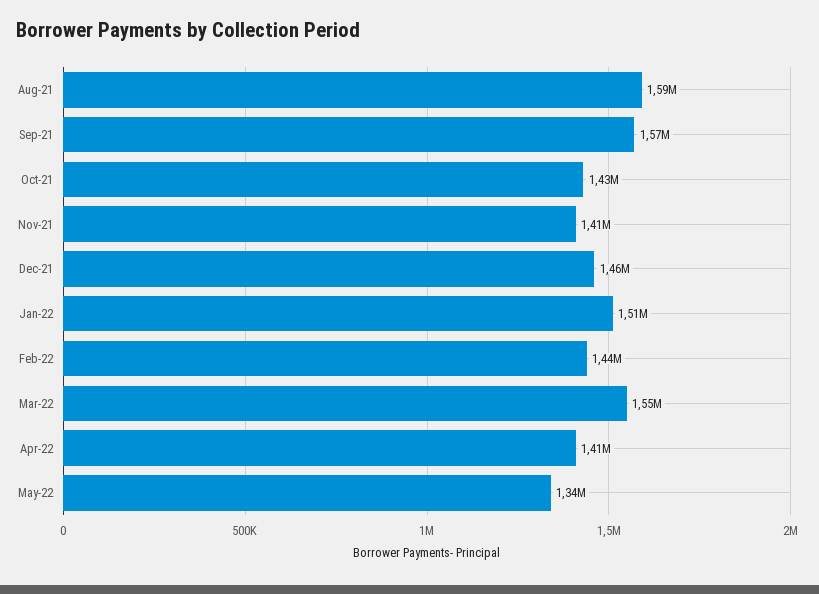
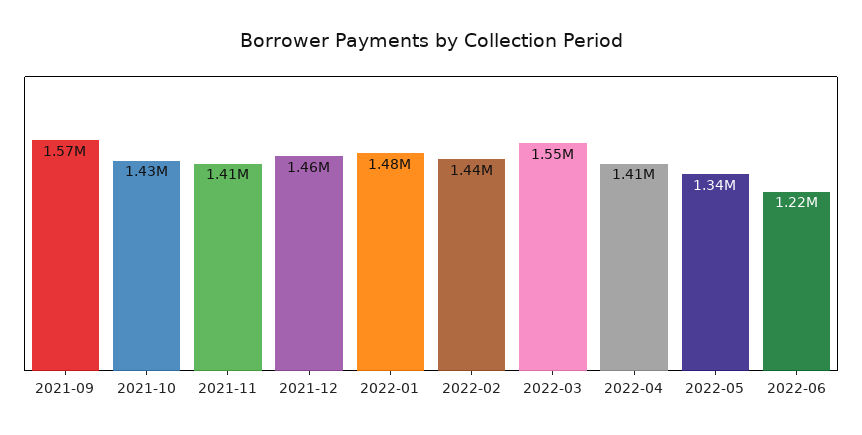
Aug-21: 1590000 -> none
Jan-22: 1510000 -> 1480000
2022-06: none -> 1220000

